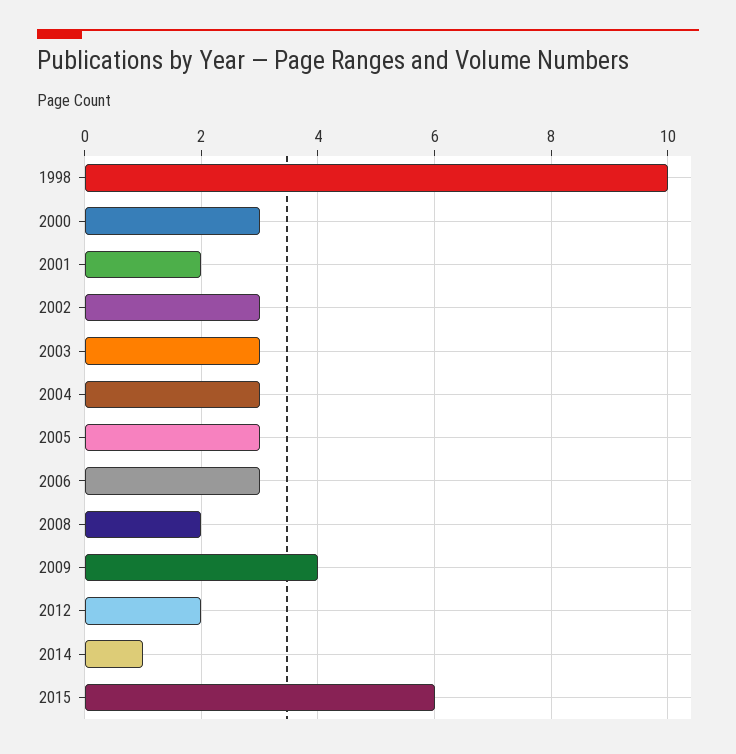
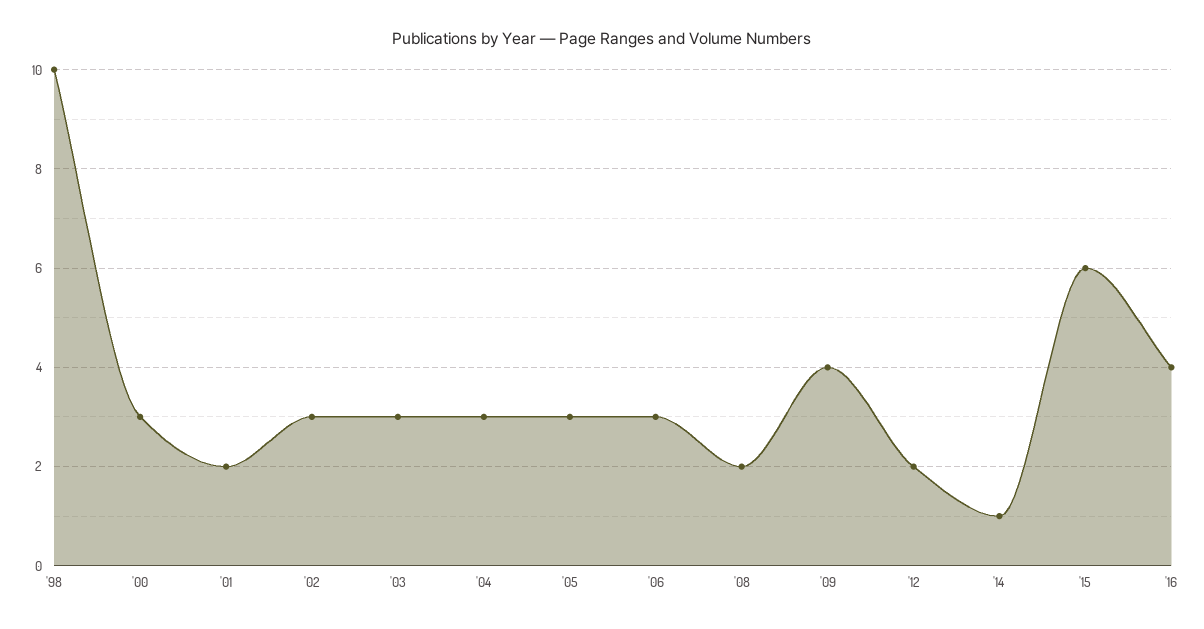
'16: none -> 4

